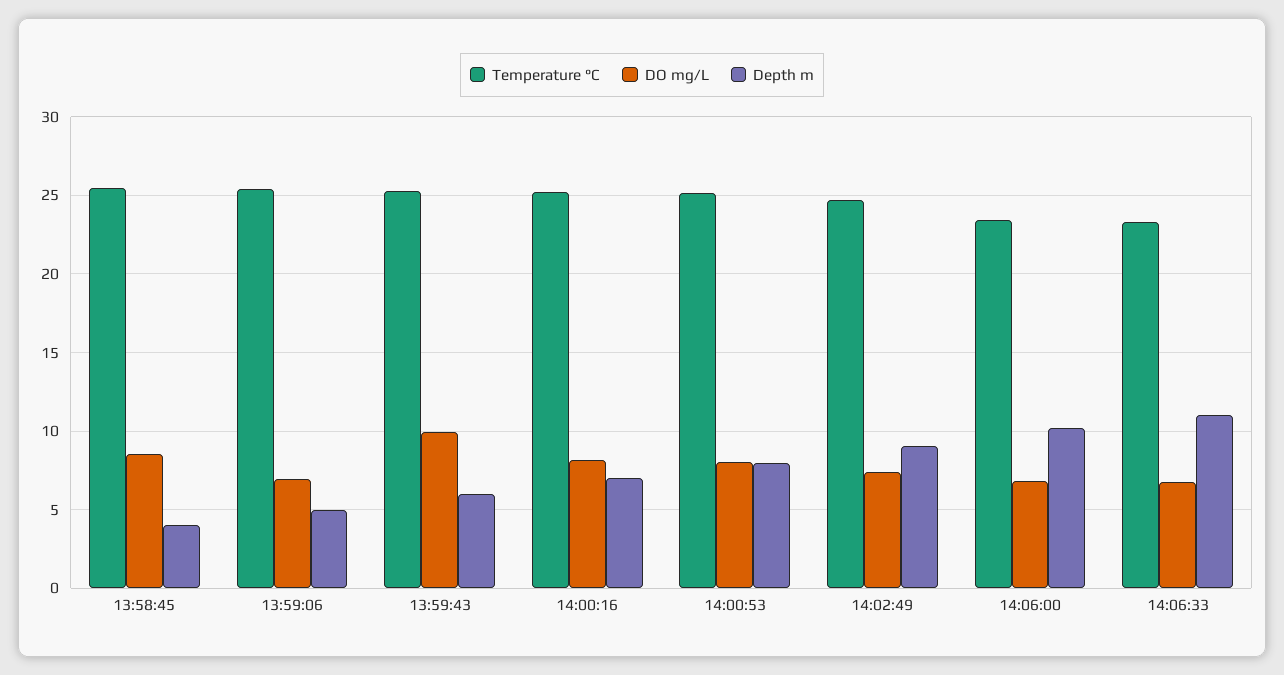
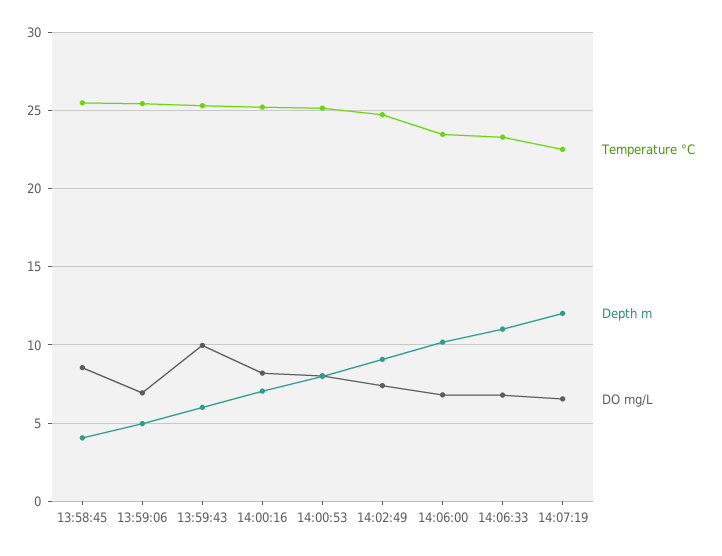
Temperature °C, 14:07:19: none -> 22.5
Depth m, 14:07:19: none -> 12
DO mg/L, 14:07:19: none -> 6.5

